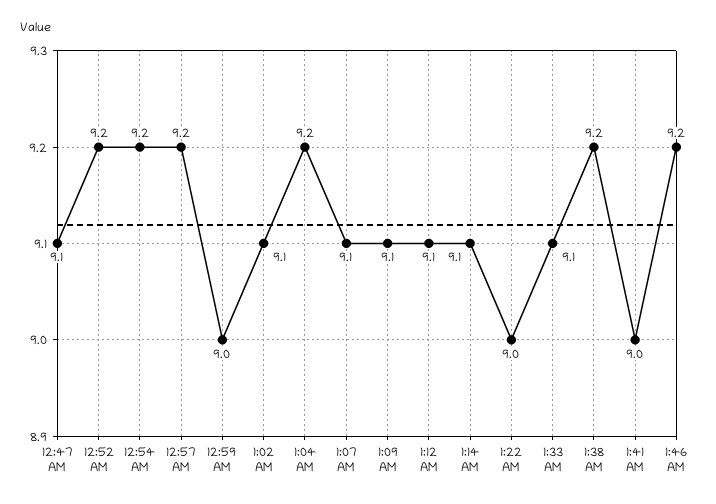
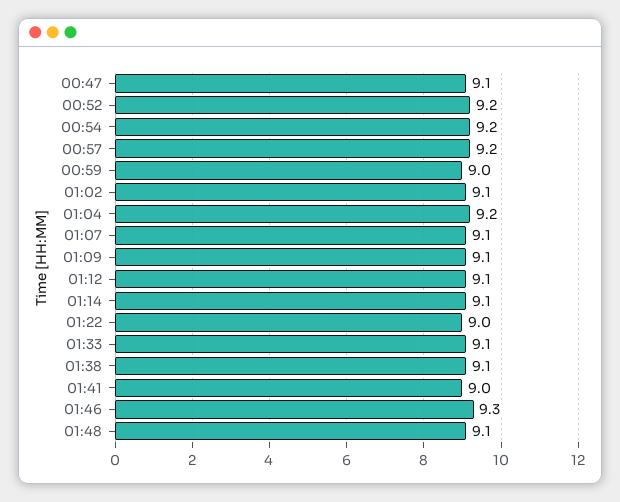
1:38 AM: 9.2 -> 9.1
1:46 AM: 9.2 -> 9.3
01:48: none -> 9.1

